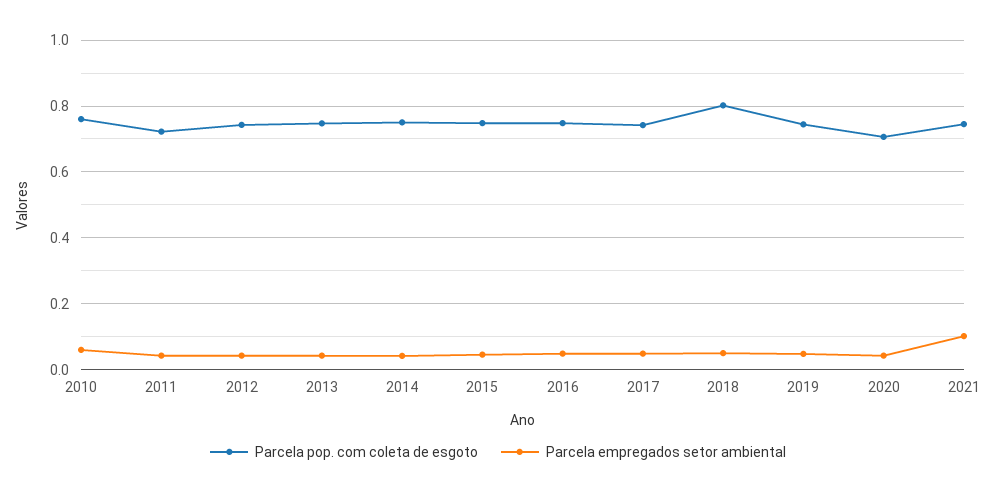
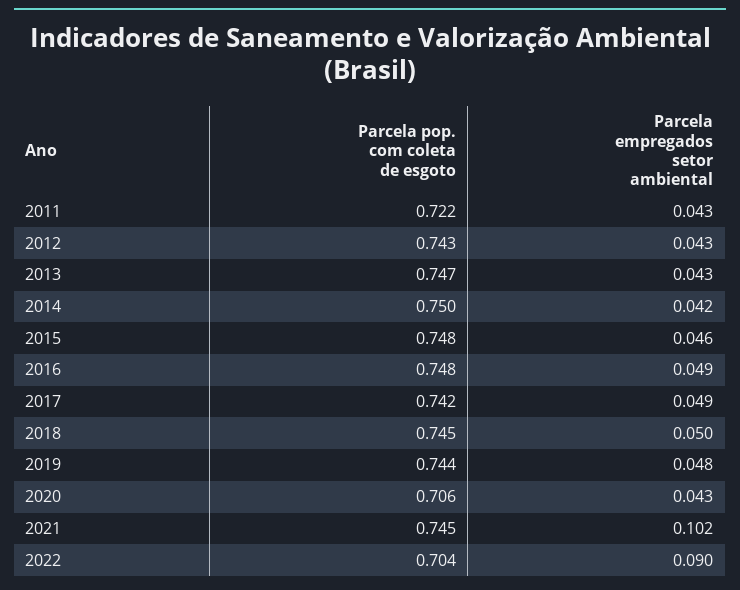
Parcela pop. com coleta de esgoto, 2010: 0.76 -> none
Parcela empregados setor ambiental, 2010: 0.06 -> none
Parcela pop. com coleta de esgoto, 2018: 0.8 -> 0.745
Parcela pop. com coleta de esgoto, 2022: none -> 0.704
Parcela empregados setor ambiental, 2022: none -> 0.09

